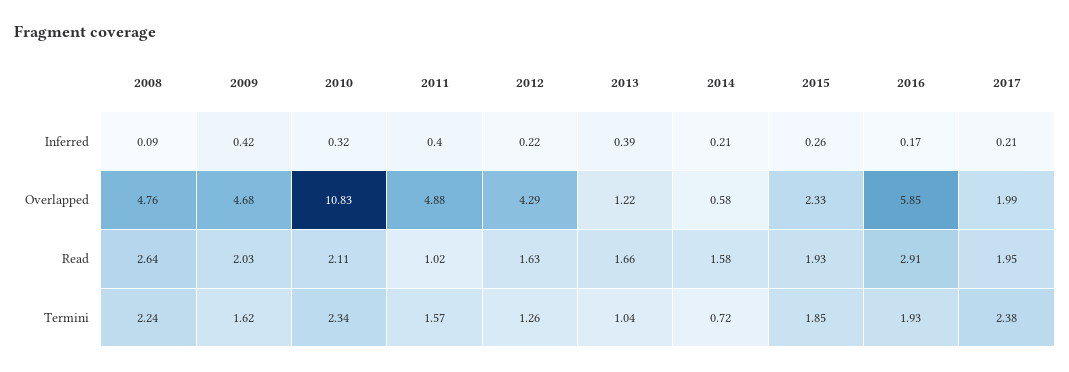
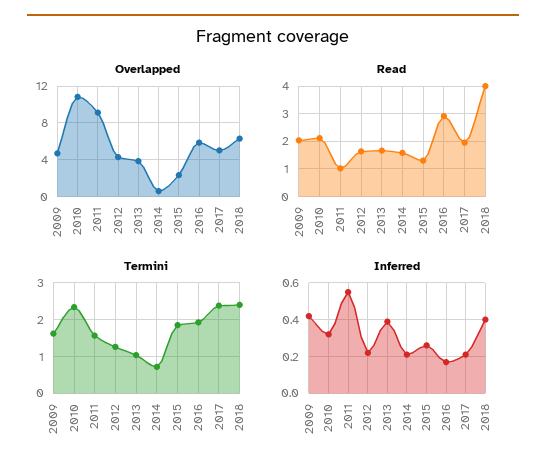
Inferred, 2008: 0.09 -> none
Inferred, 2011: 0.4 -> 0.55
Overlapped, 2008: 4.76 -> none
Overlapped, 2011: 4.88 -> 9
Overlapped, 2013: 1.22 -> 4
Overlapped, 2017: 1.99 -> 5
Read, 2008: 2.64 -> none
Read, 2015: 1.93 -> 1.25
Termini, 2008: 2.24 -> none
Overlapped, 2018: none -> 6
Read, 2018: none -> 4
Termini, 2018: none -> 2.4
Inferred, 2018: none -> 0.4

